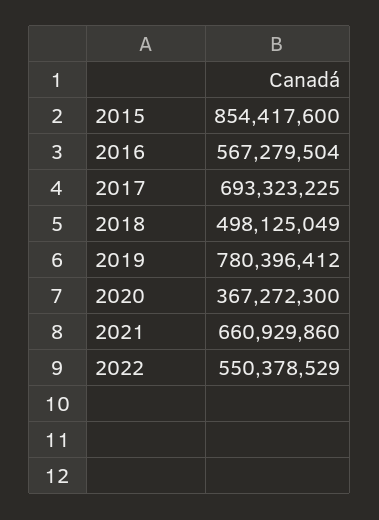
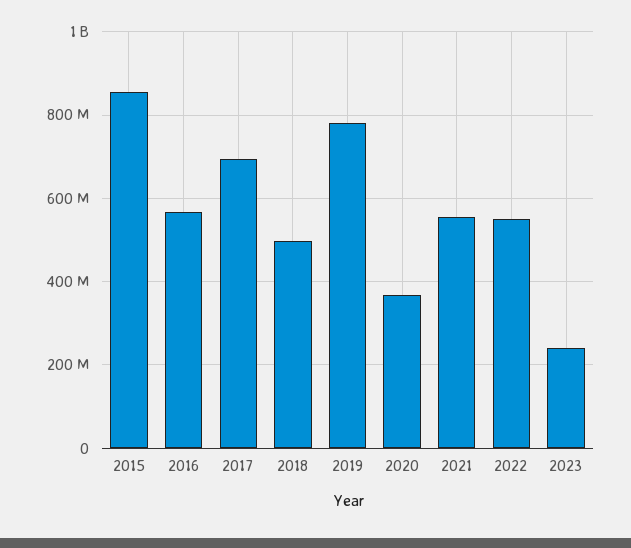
2021: 660929860 -> 560000000
2023: none -> 240000000

